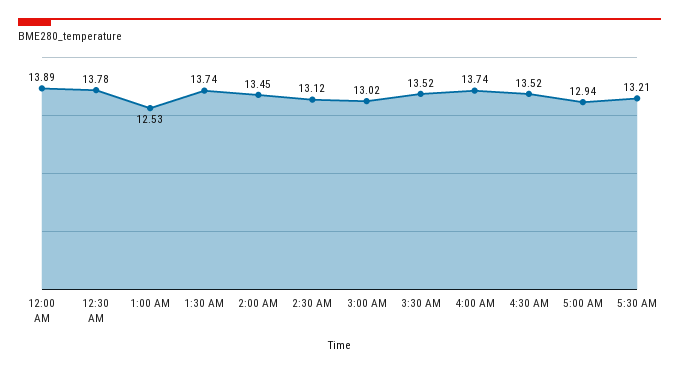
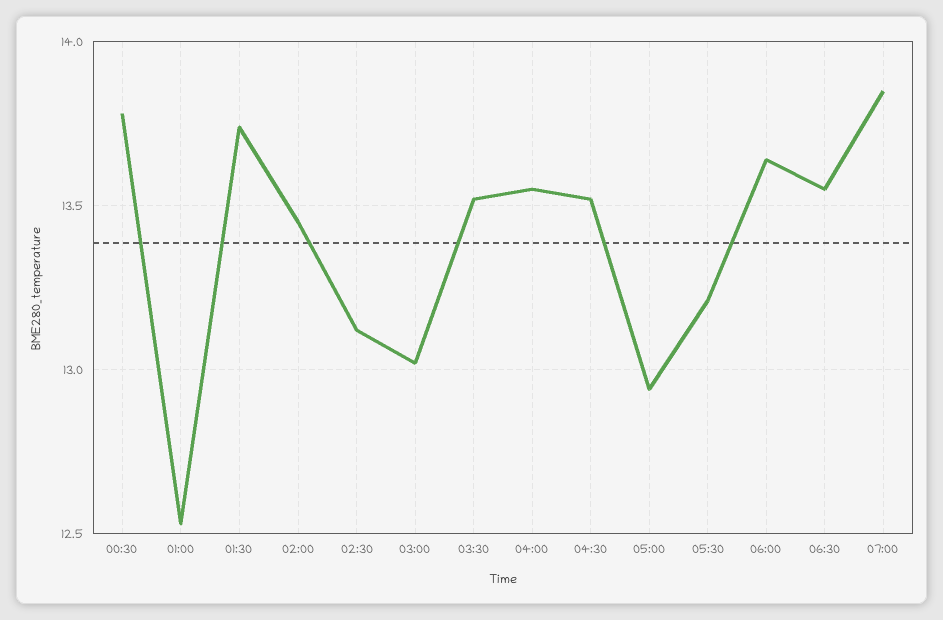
12:00 AM: 13.89 -> none
4:00 AM: 13.74 -> 13.55
06:00: none -> 13.65
06:30: none -> 13.55
07:00: none -> 13.85

